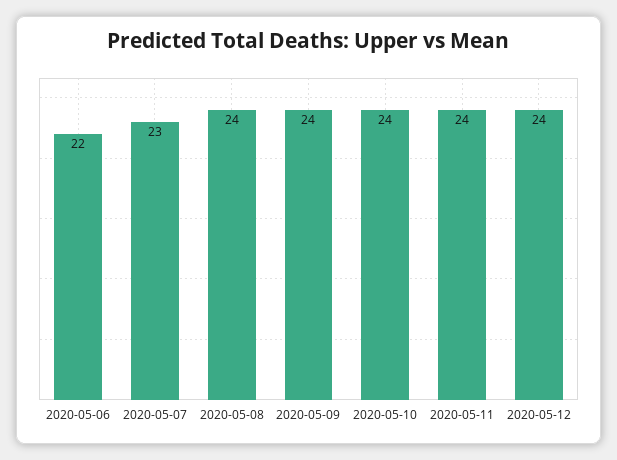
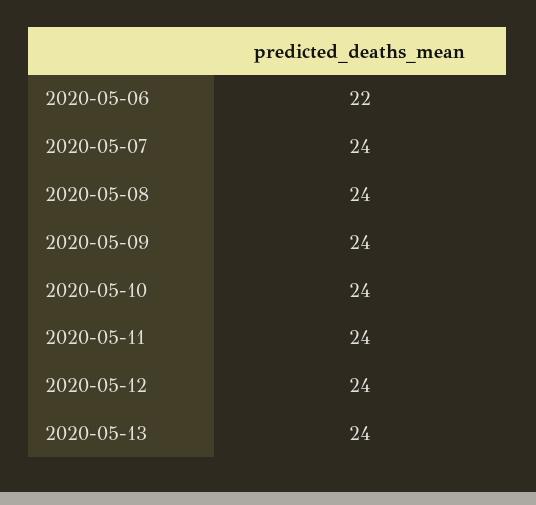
2020-05-07: 23 -> 24
2020-05-13: none -> 24

